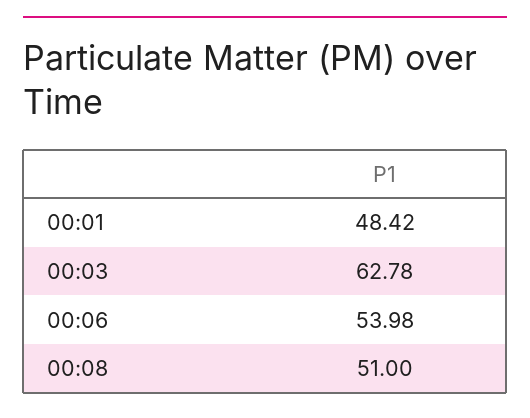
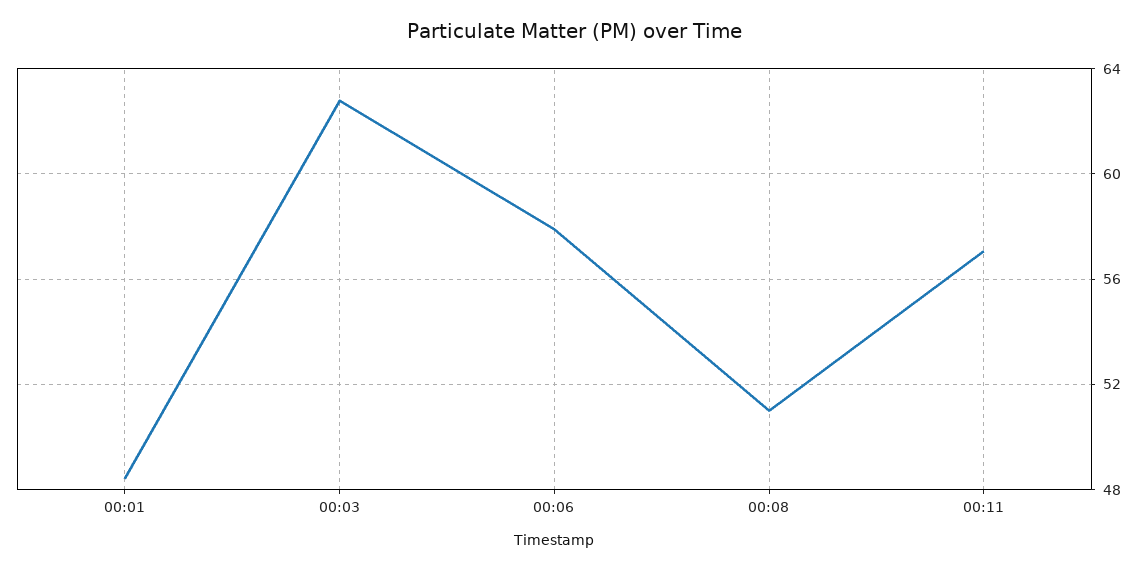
00:06: 53.98 -> 58
00:11: none -> 57

